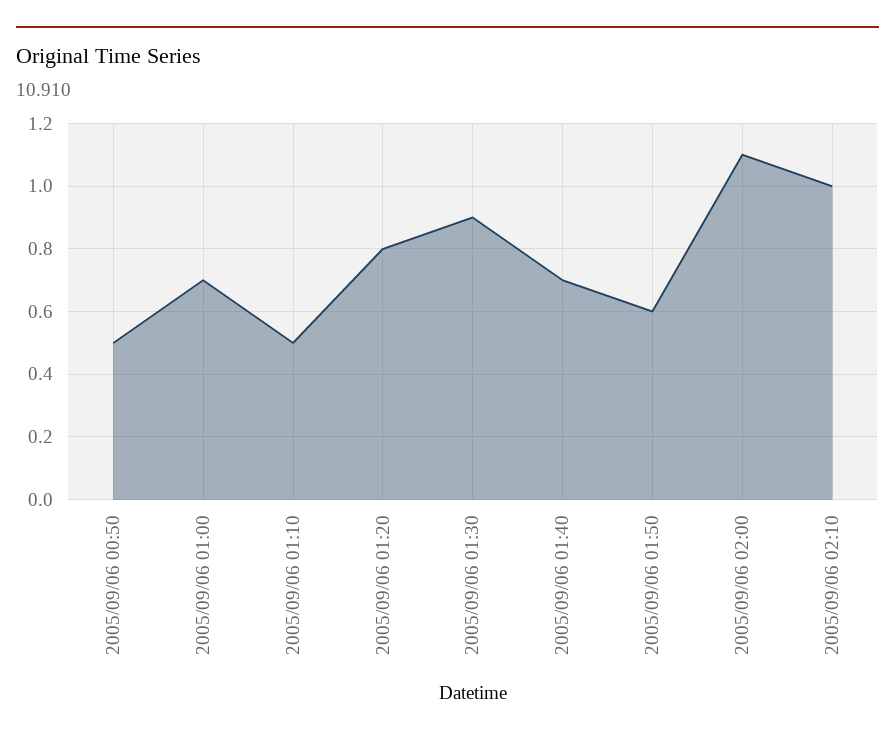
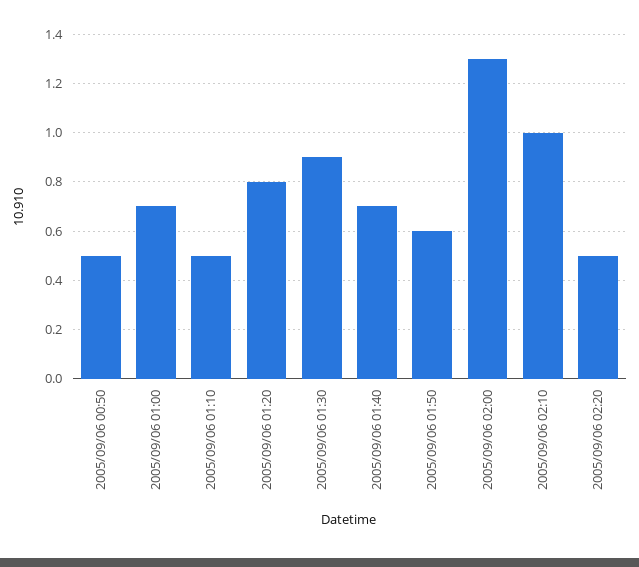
2005/09/06 02:00: 1.1 -> 1.3
2005/09/06 02:20: none -> 0.5

